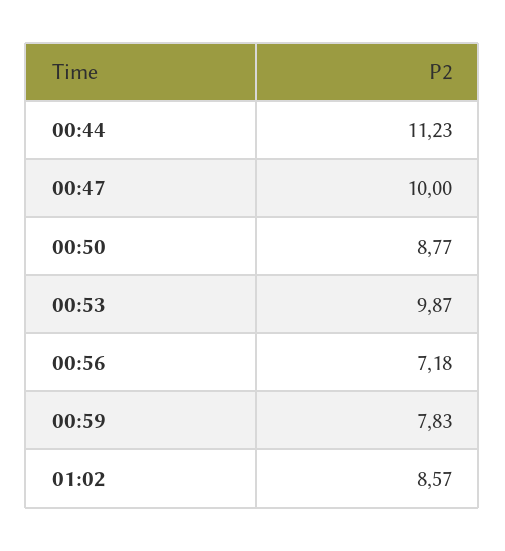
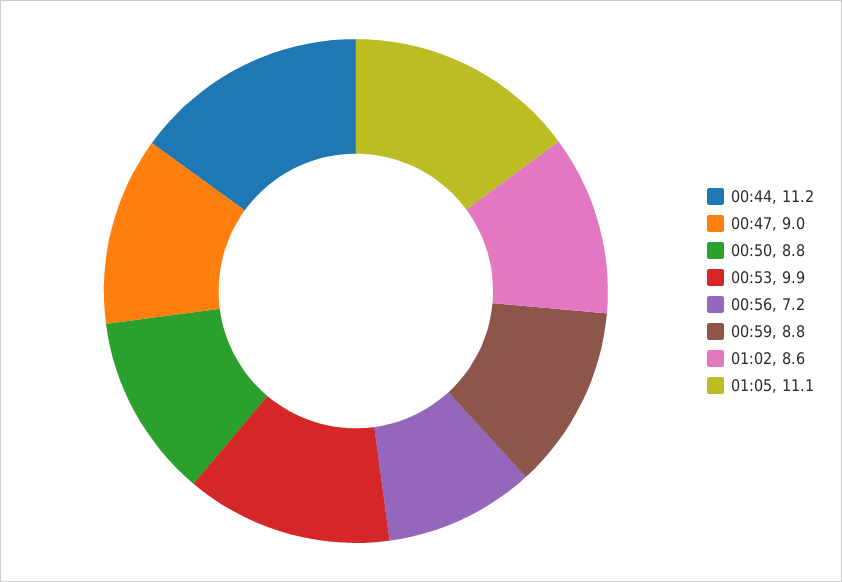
00:47: 10 -> 9
00:59: 7.83 -> 8.8
01:05: none -> 11.1

